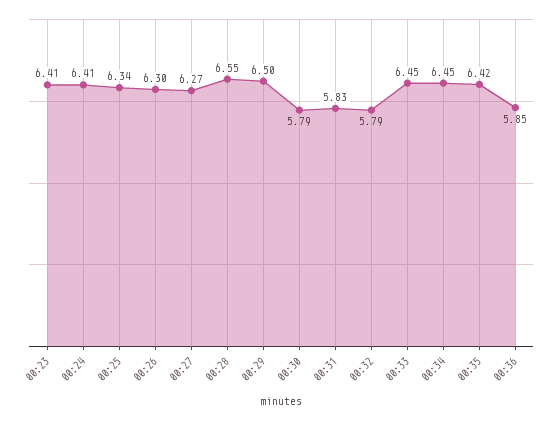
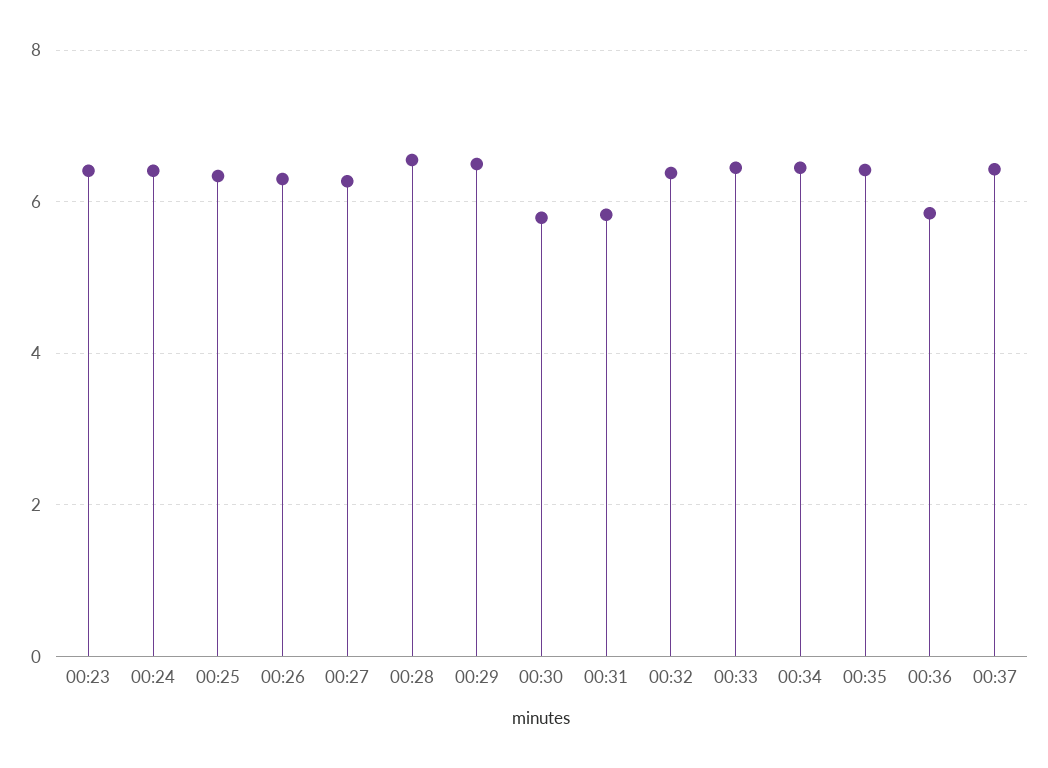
00:32: 5.79 -> 6.4
00:37: none -> 6.4

